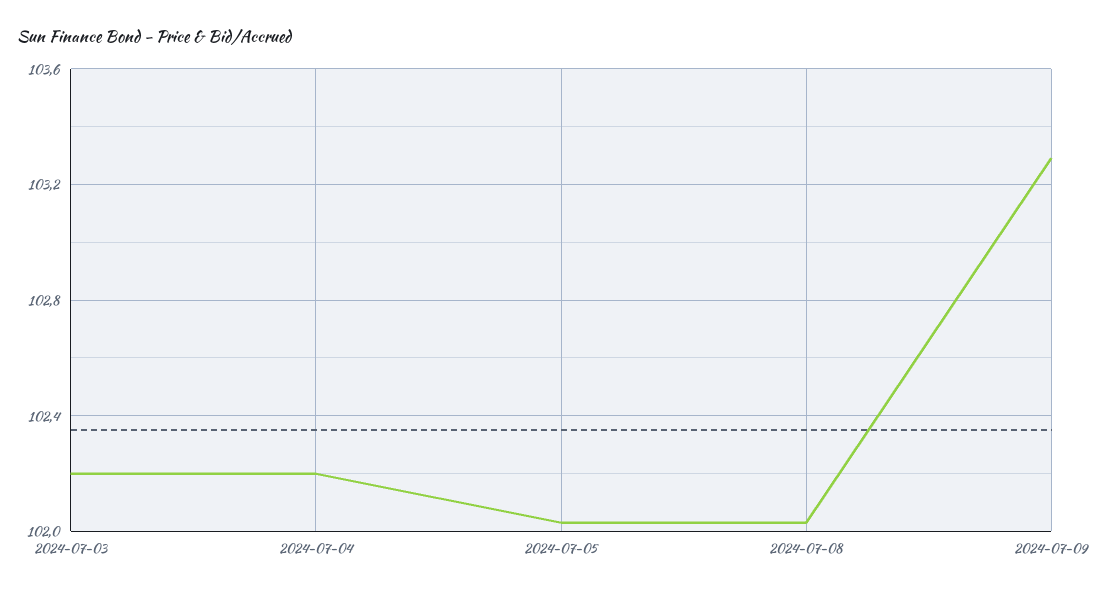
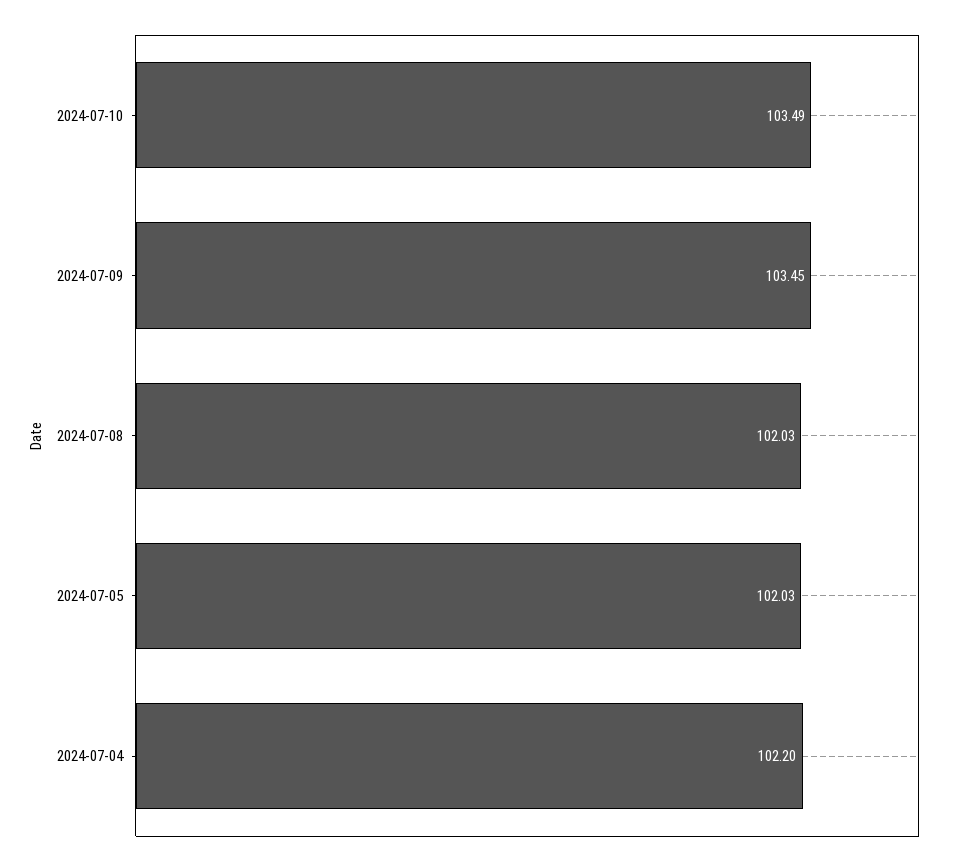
2024-07-03: 102.2 -> none
2024-07-09: 103.3 -> 103.45
2024-07-10: none -> 103.49

